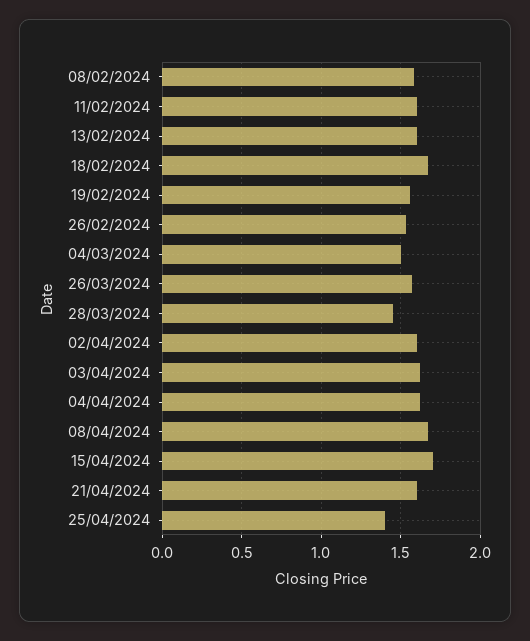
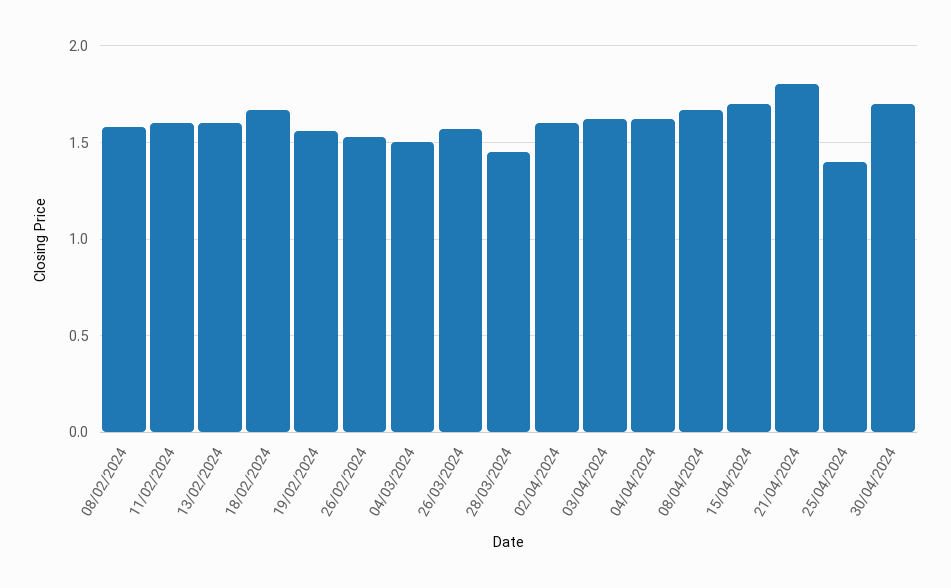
21/04/2024: 1.6 -> 1.8
30/04/2024: none -> 1.7

